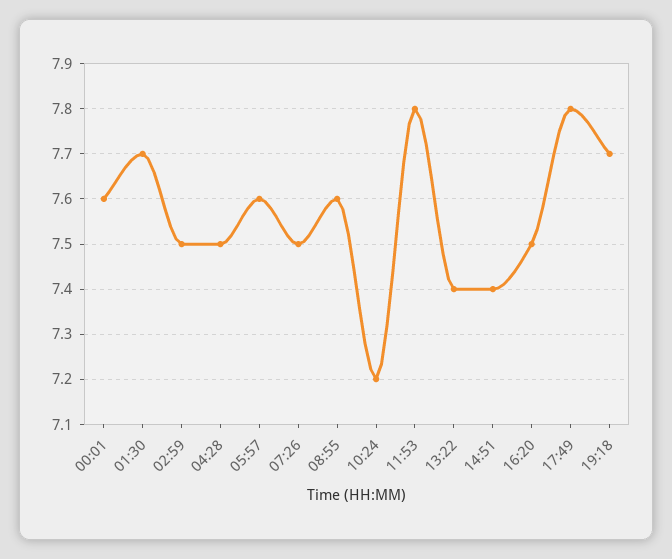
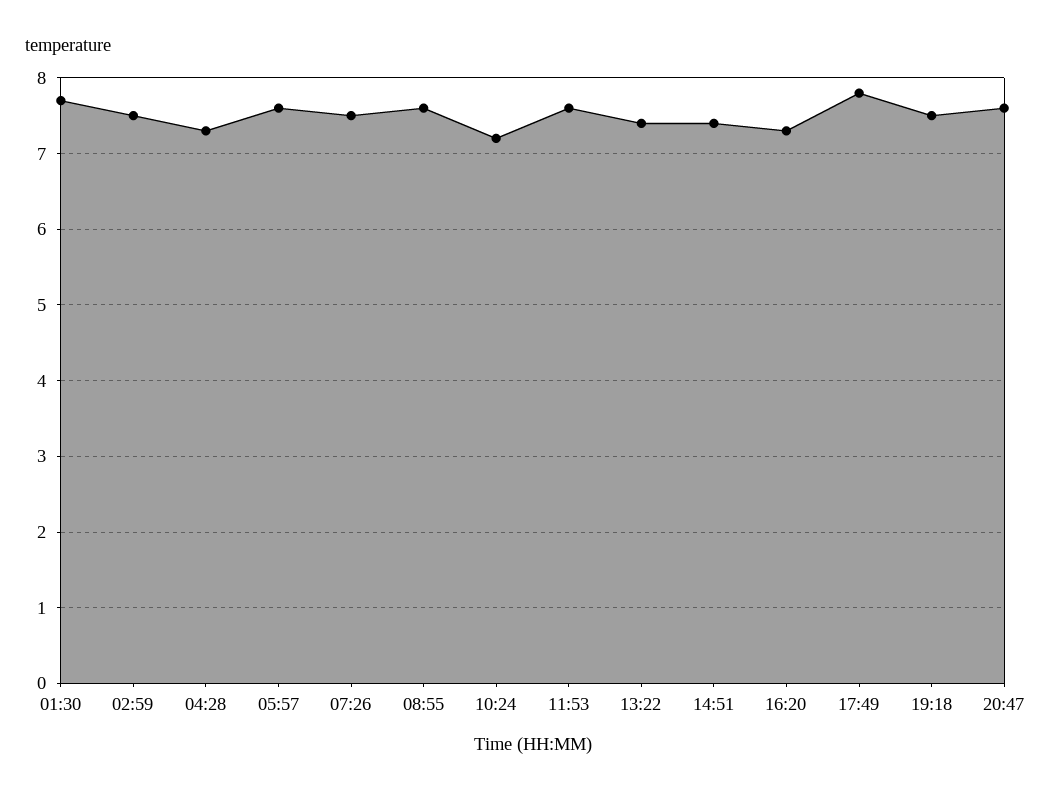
00:01: 7.6 -> none
04:28: 7.5 -> 7.3
11:53: 7.8 -> 7.6
16:20: 7.5 -> 7.3
19:18: 7.7 -> 7.5
20:47: none -> 7.6

